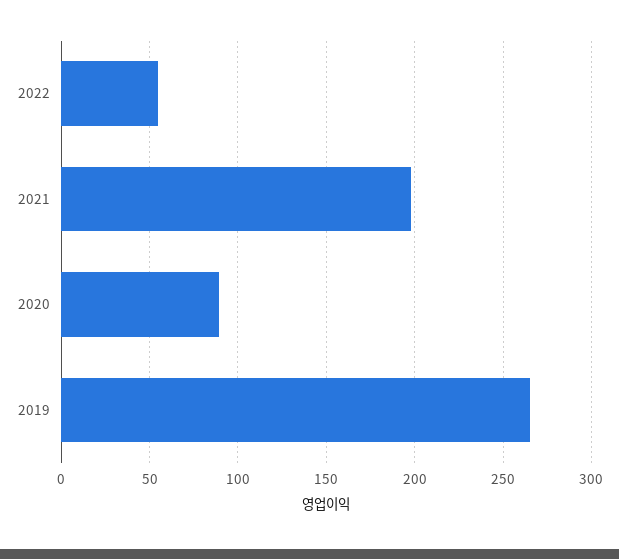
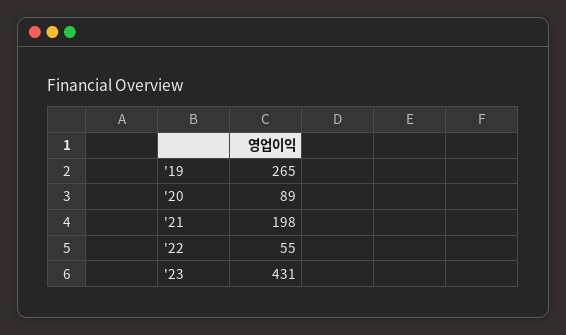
'23: none -> 431

